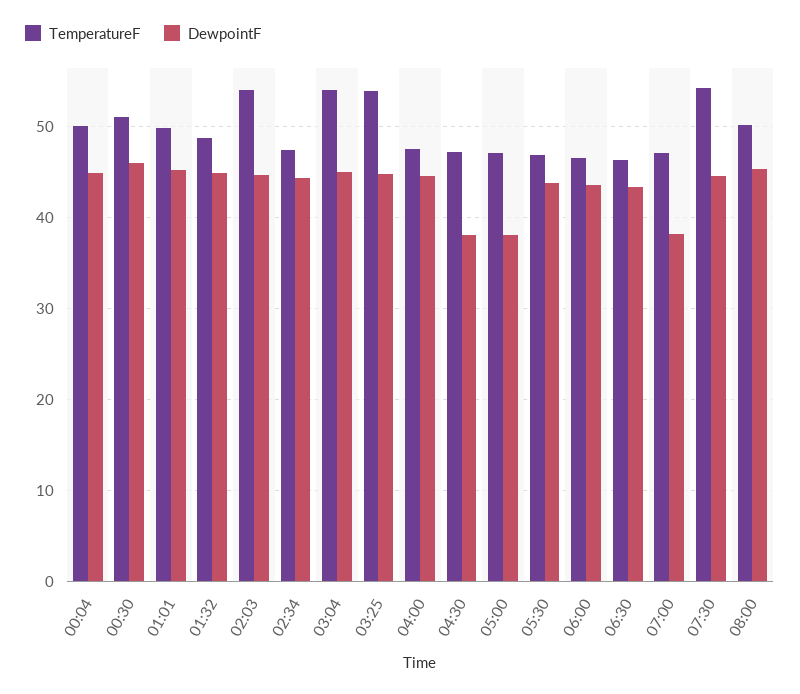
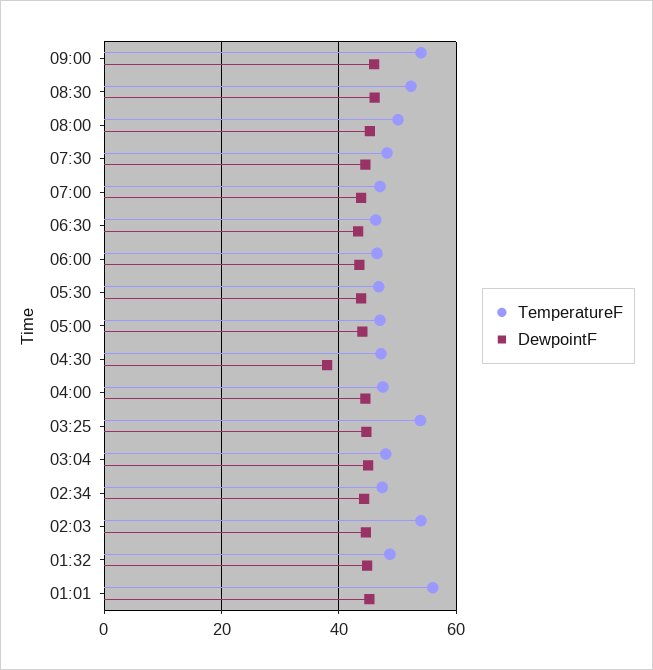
TemperatureF, 00:04: 50 -> none
DewpointF, 00:04: 45 -> none
TemperatureF, 00:30: 51 -> none
DewpointF, 00:30: 46 -> none
TemperatureF, 01:01: 50 -> 56
TemperatureF, 03:04: 54 -> 48
DewpointF, 05:00: 38 -> 44
DewpointF, 07:00: 38 -> 44
TemperatureF, 07:30: 54 -> 48
TemperatureF, 09:00: none -> 54
DewpointF, 09:00: none -> 46
TemperatureF, 08:30: none -> 52
DewpointF, 08:30: none -> 46

